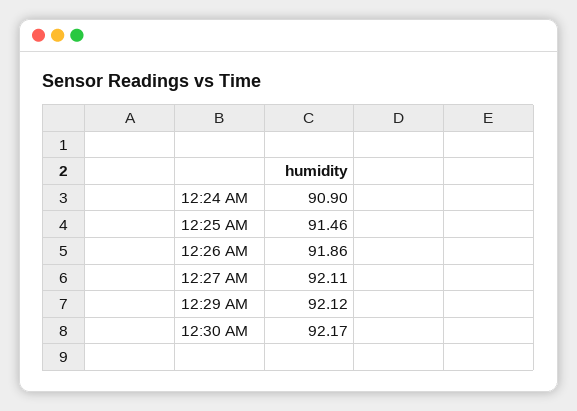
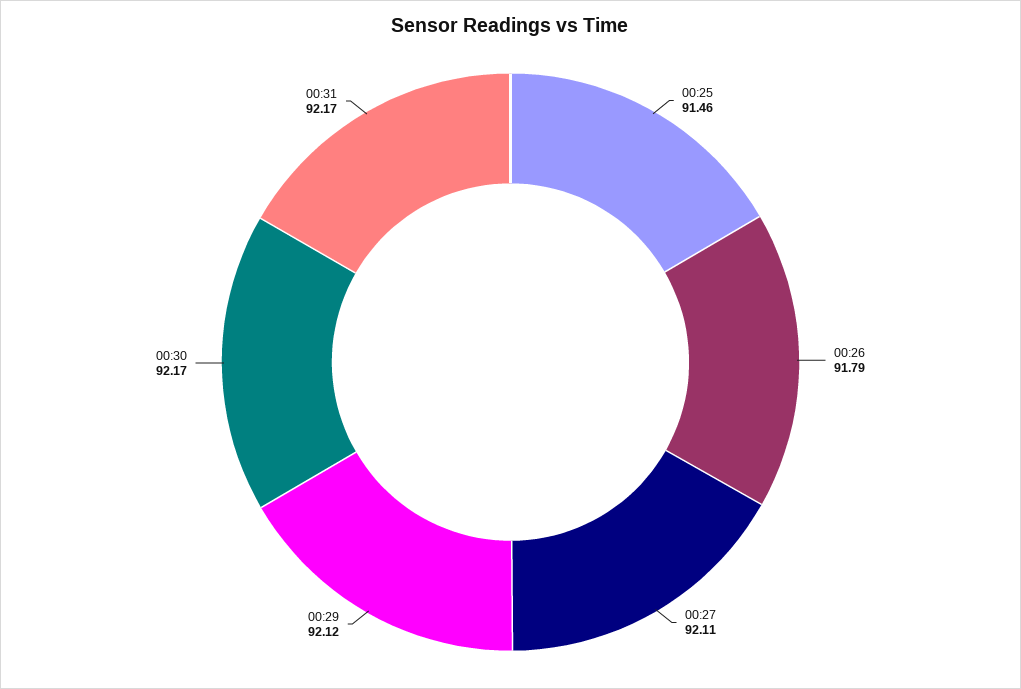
12:24 AM: 90.9 -> none
12:26 AM: 91.86 -> 91.79
00:31: none -> 92.17

